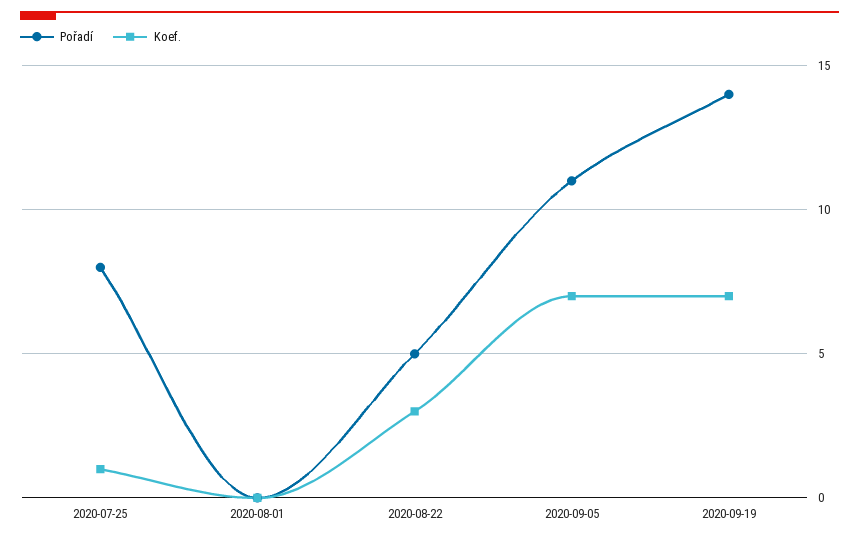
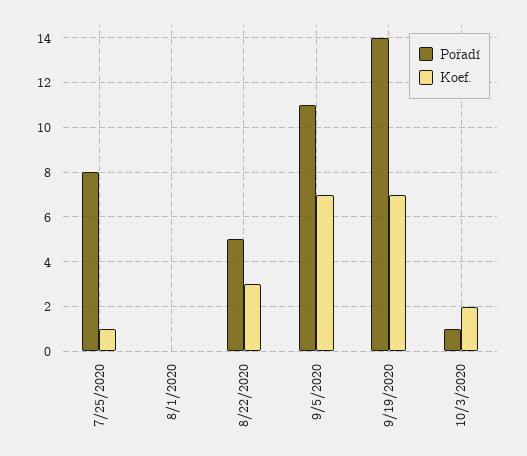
Pořadí, 10/3/2020: none -> 1
Koef., 10/3/2020: none -> 2

